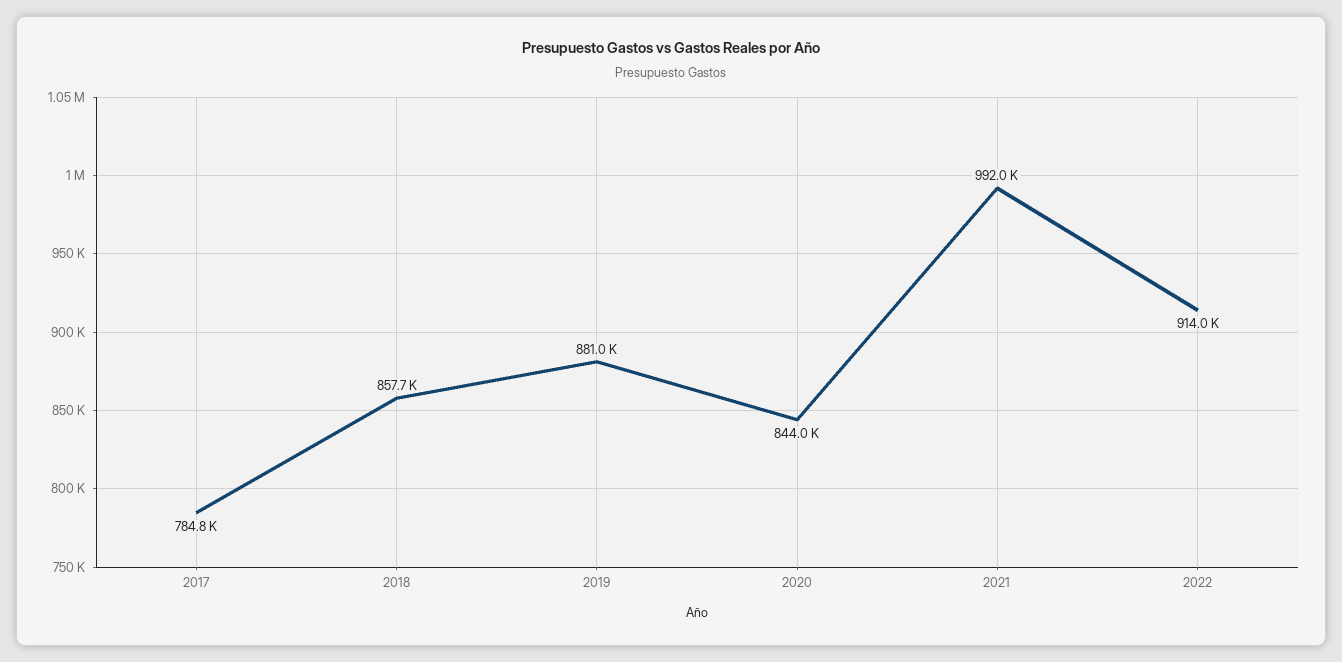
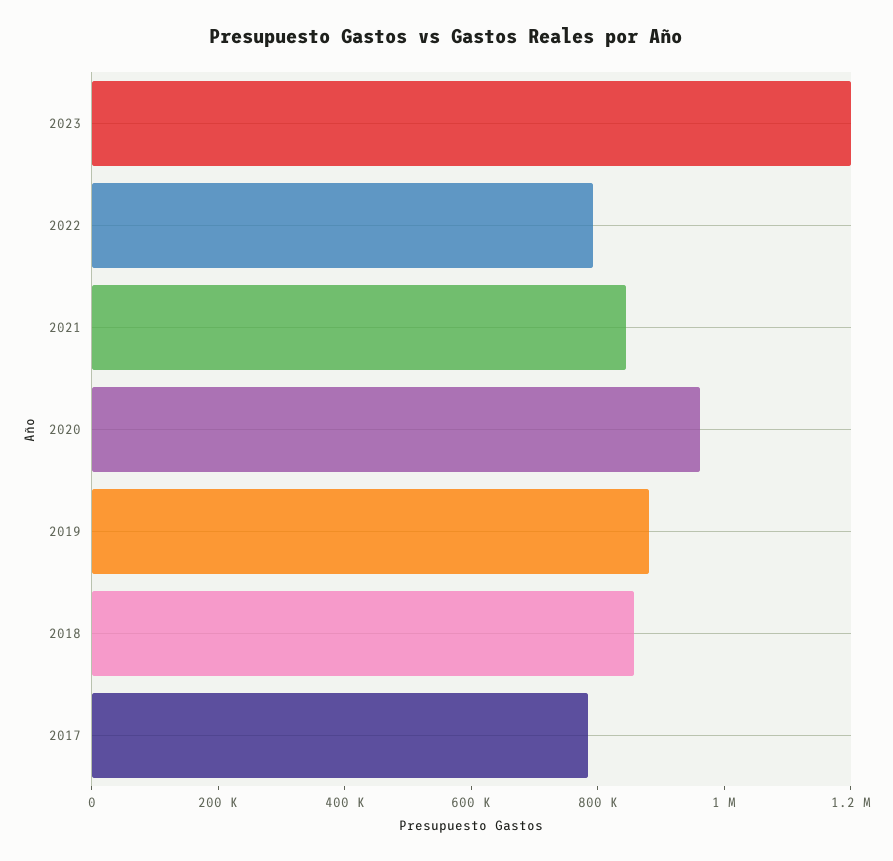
2020: 844000 -> 950000
2021: 992000 -> 850000
2022: 914000 -> 800000
2023: none -> 1200000

